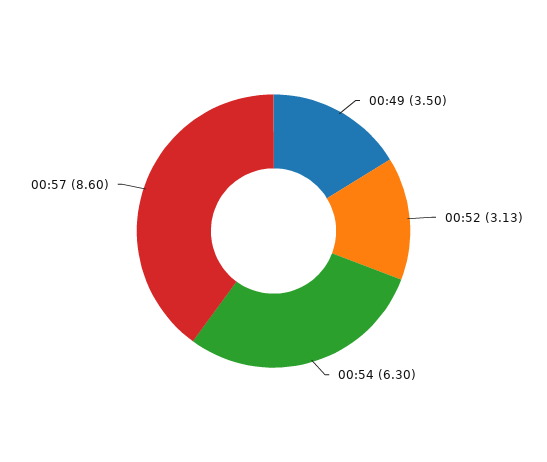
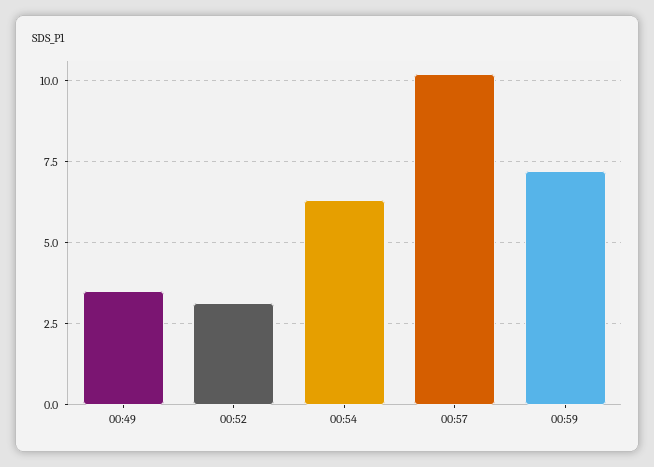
00:57: 8.6 -> 10.25
00:59: none -> 7.25

